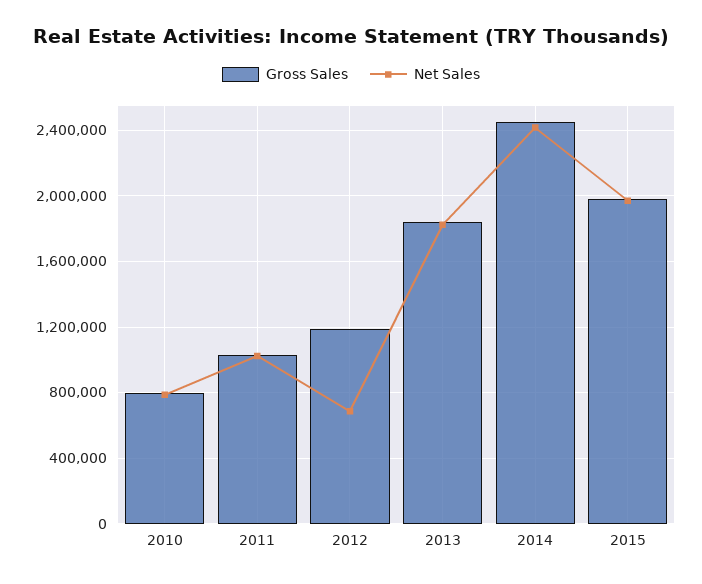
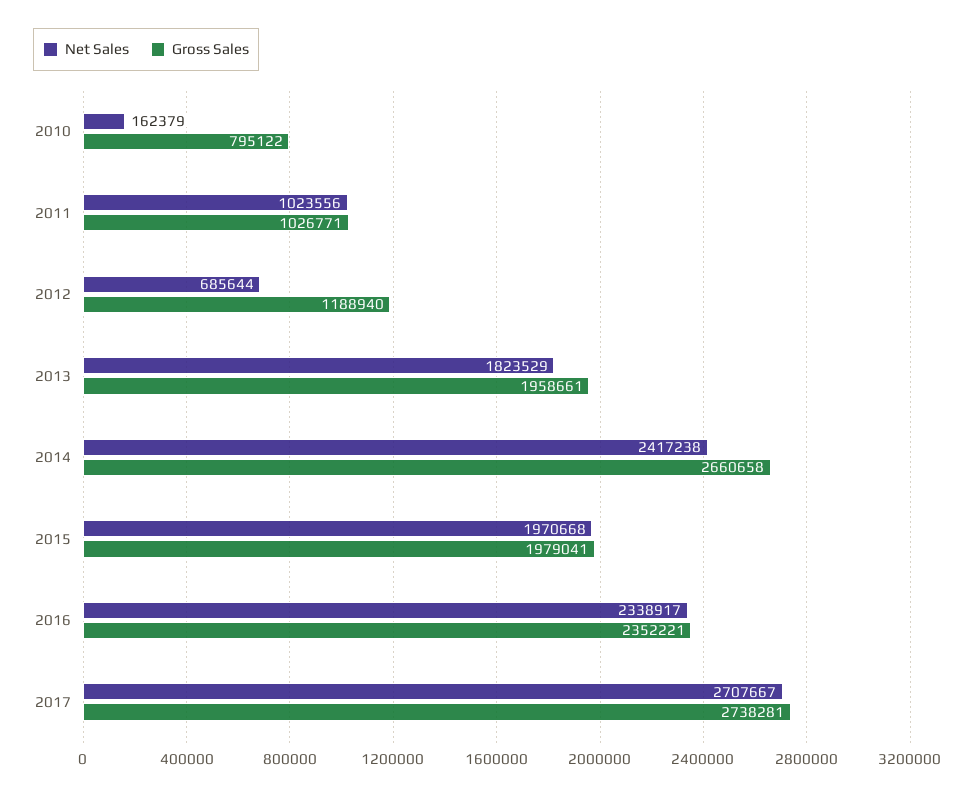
Net Sales, 2010: 800000 -> 162379
Gross Sales, 2013: 1850000 -> 1958661
Gross Sales, 2014: 2450000 -> 2660658
Net Sales, 2016: none -> 2338917
Gross Sales, 2016: none -> 2352221
Net Sales, 2017: none -> 2707667
Gross Sales, 2017: none -> 2738281

